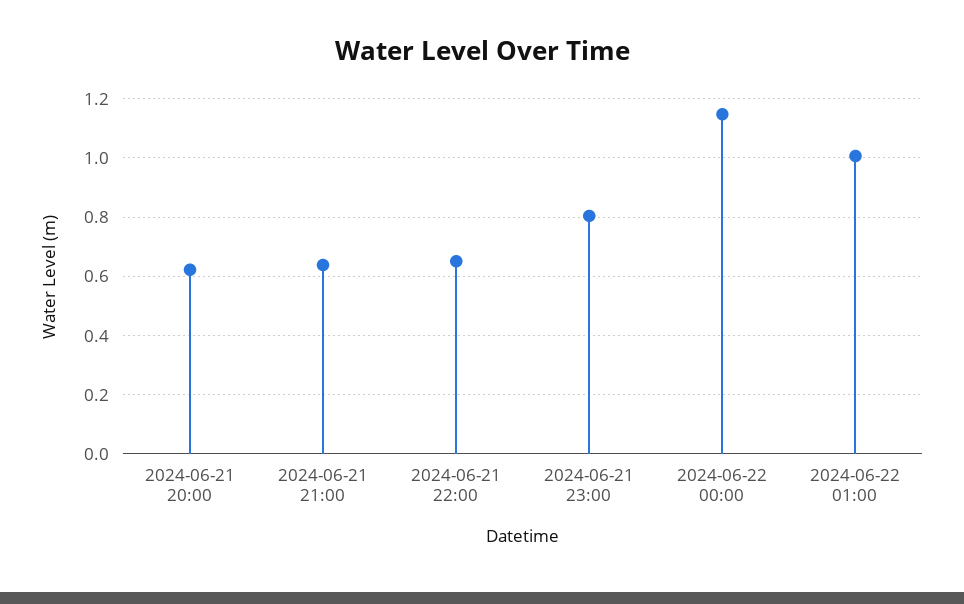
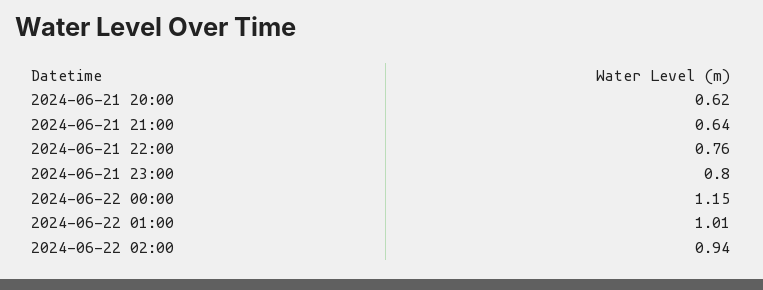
2024-06-21 22:00: 0.65 -> 0.76
2024-06-22 02:00: none -> 0.94

